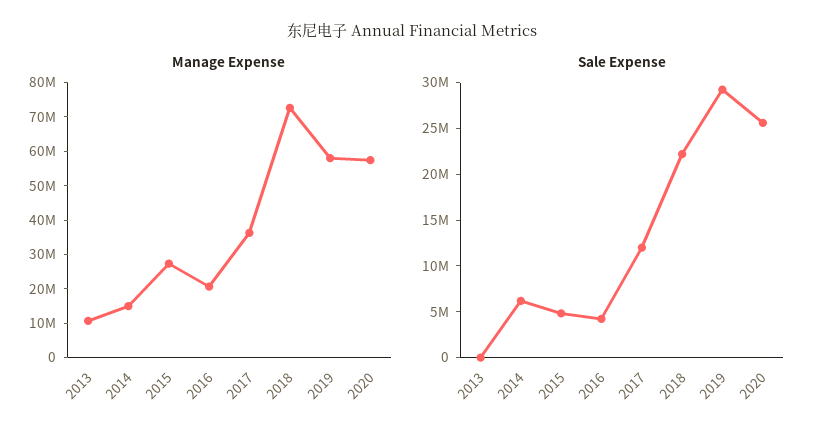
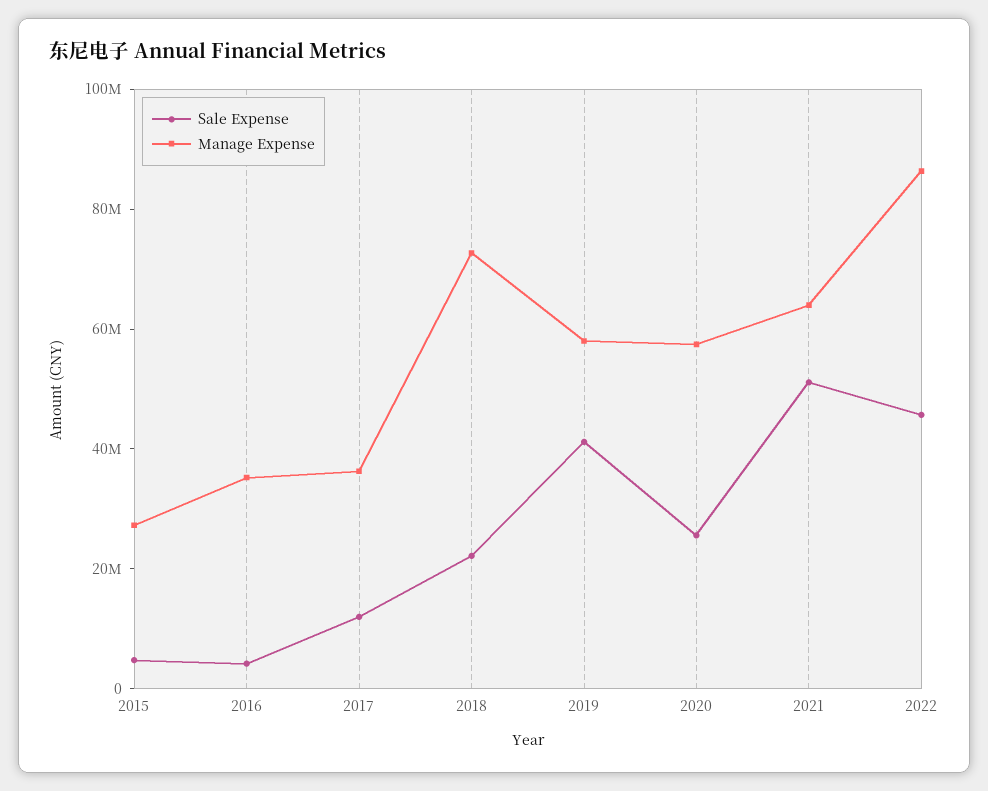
Manage Expense, 2013: 10000000 -> none
Manage Expense, 2014: 15000000 -> none
Manage Expense, 2016: 20000000 -> 35000000
Sale Expense, 2013: 0 -> none
Sale Expense, 2014: 6000000 -> none
Sale Expense, 2019: 29000000 -> 40000000
Sale Expense, 2021: none -> 50000000
Manage Expense, 2021: none -> 65000000
Sale Expense, 2022: none -> 45000000
Manage Expense, 2022: none -> 85000000

